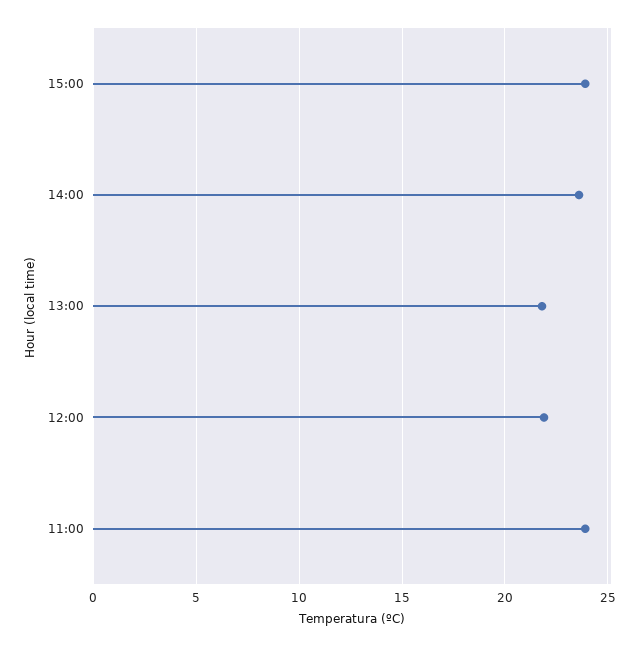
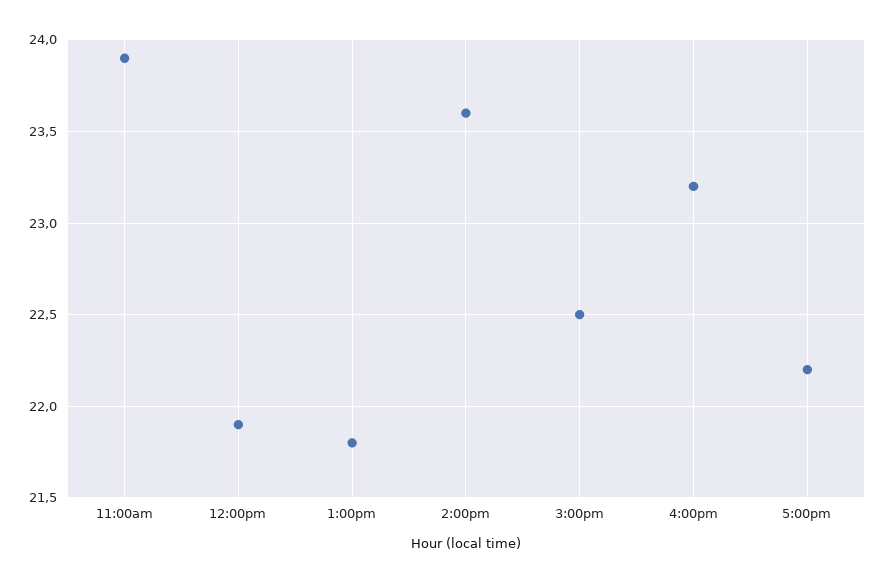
15:00: 24 -> 22.5
4:00pm: none -> 23.2
5:00pm: none -> 22.2

